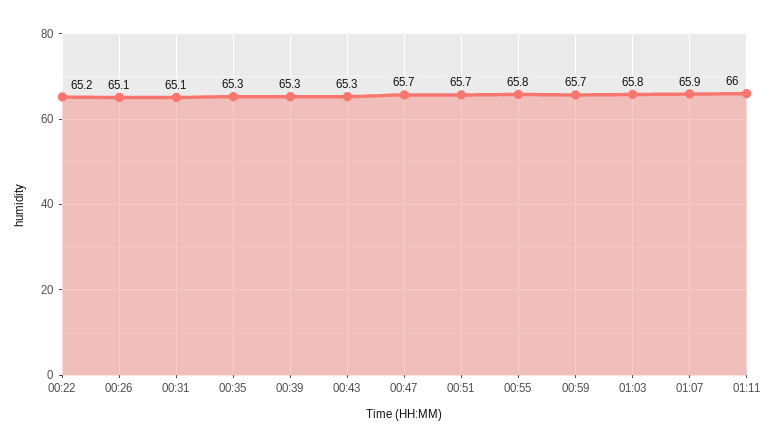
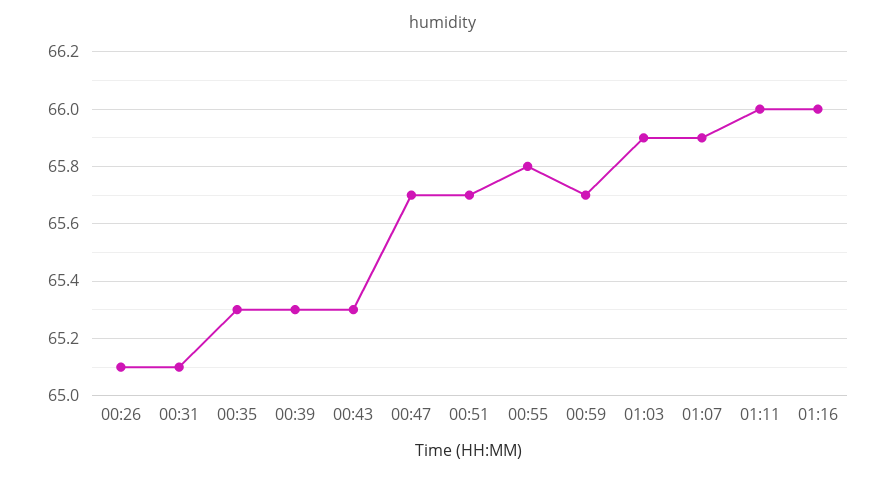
00:22: 65.2 -> none
01:03: 65.8 -> 65.9
01:16: none -> 66

